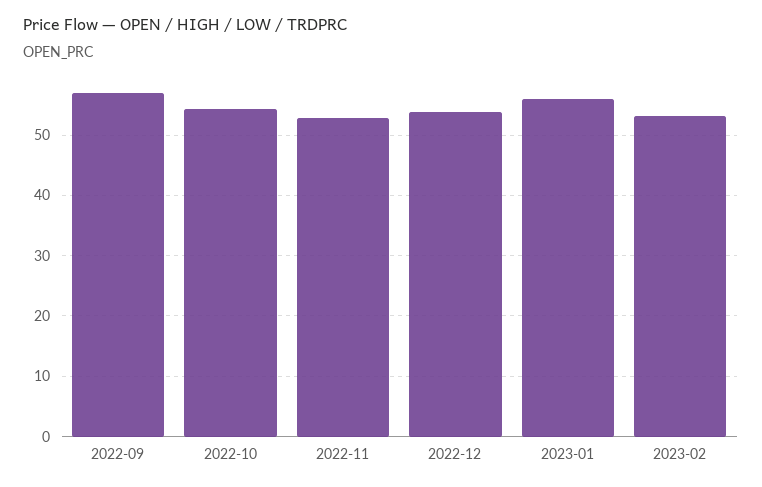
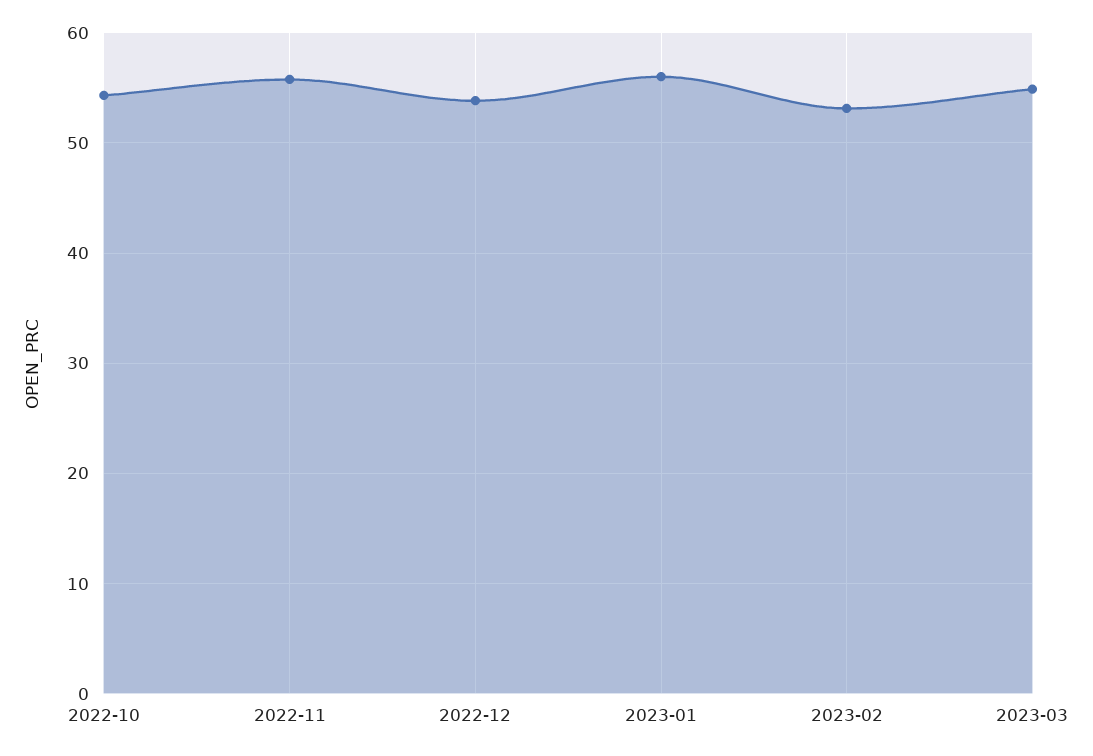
2022-09: 57 -> none
2022-11: 53 -> 56
2023-03: none -> 55

